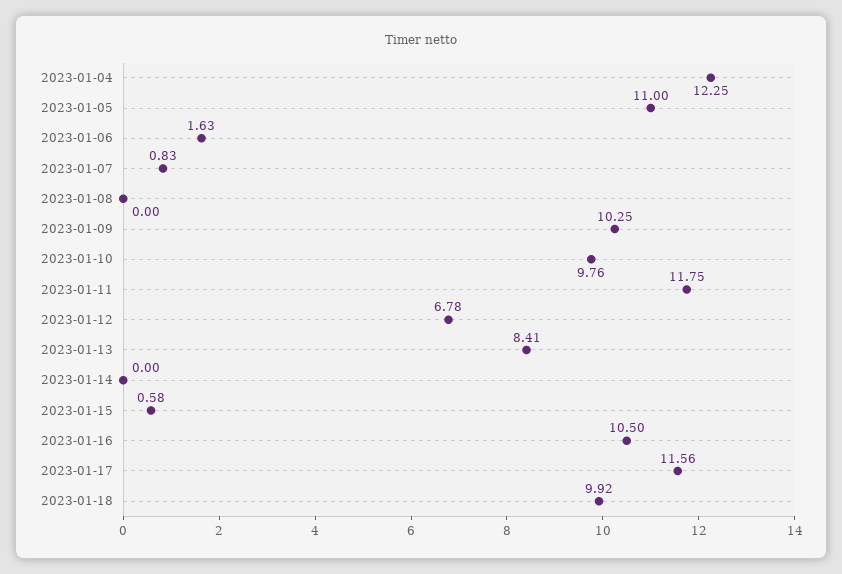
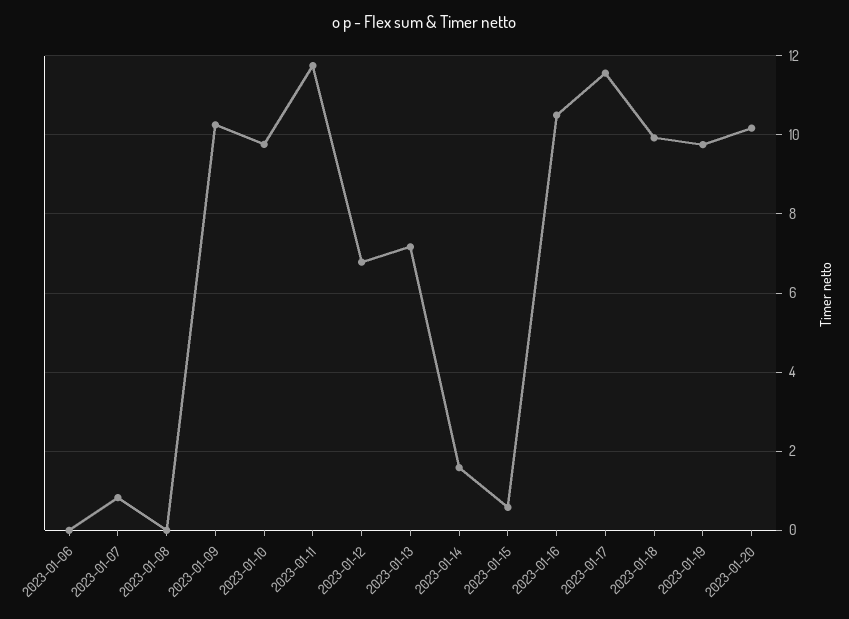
2023-01-04: 12.25 -> none
2023-01-05: 11 -> none
2023-01-06: 1.63 -> 0
2023-01-13: 8.41 -> 7.2
2023-01-14: 0 -> 1.6
2023-01-19: none -> 9.8
2023-01-20: none -> 10.2

